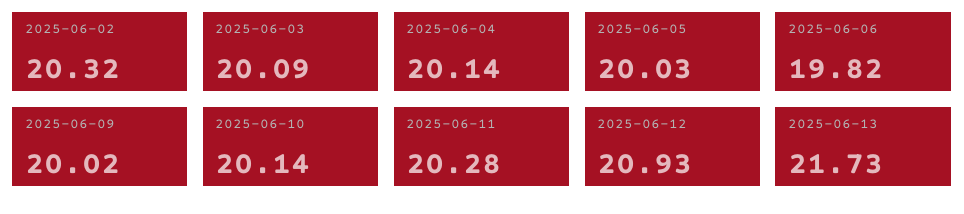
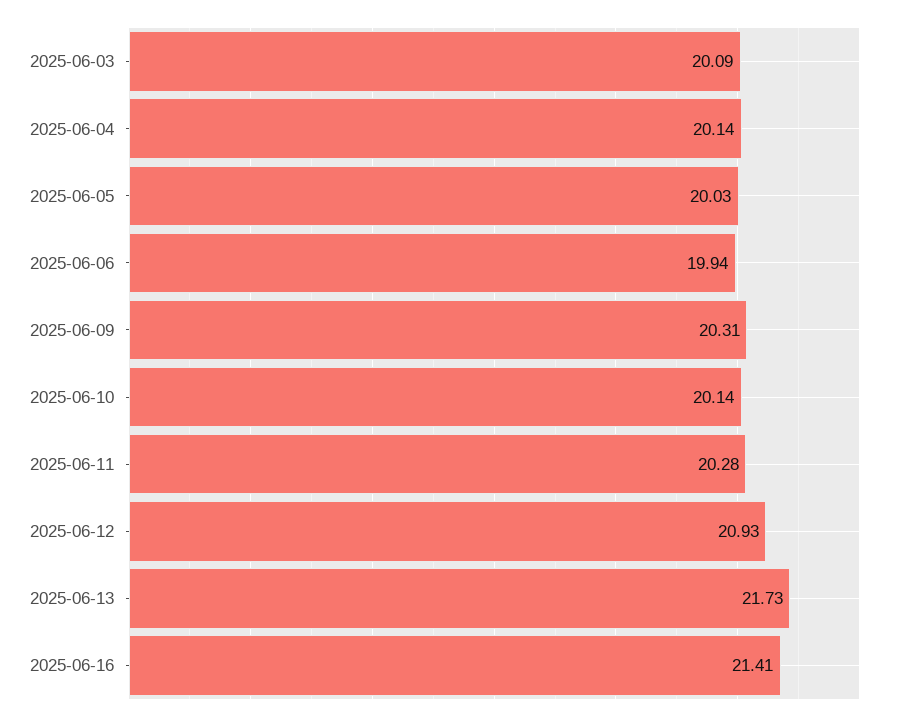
2025-06-02: 20.32 -> none
2025-06-06: 19.82 -> 19.94
2025-06-09: 20.02 -> 20.31
2025-06-16: none -> 21.41

